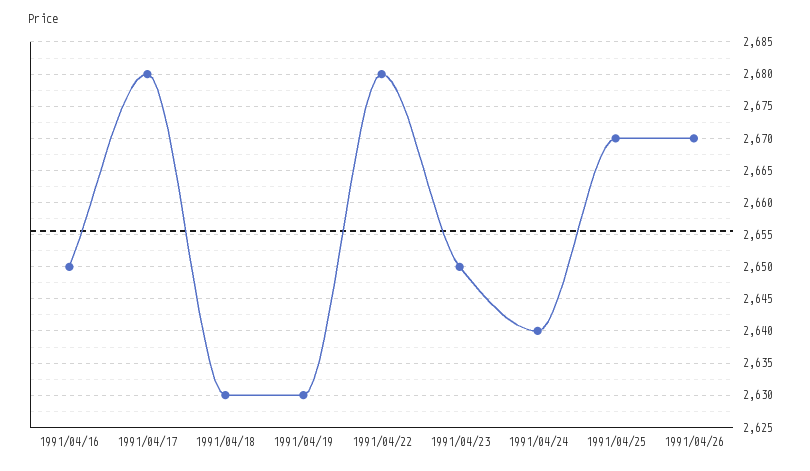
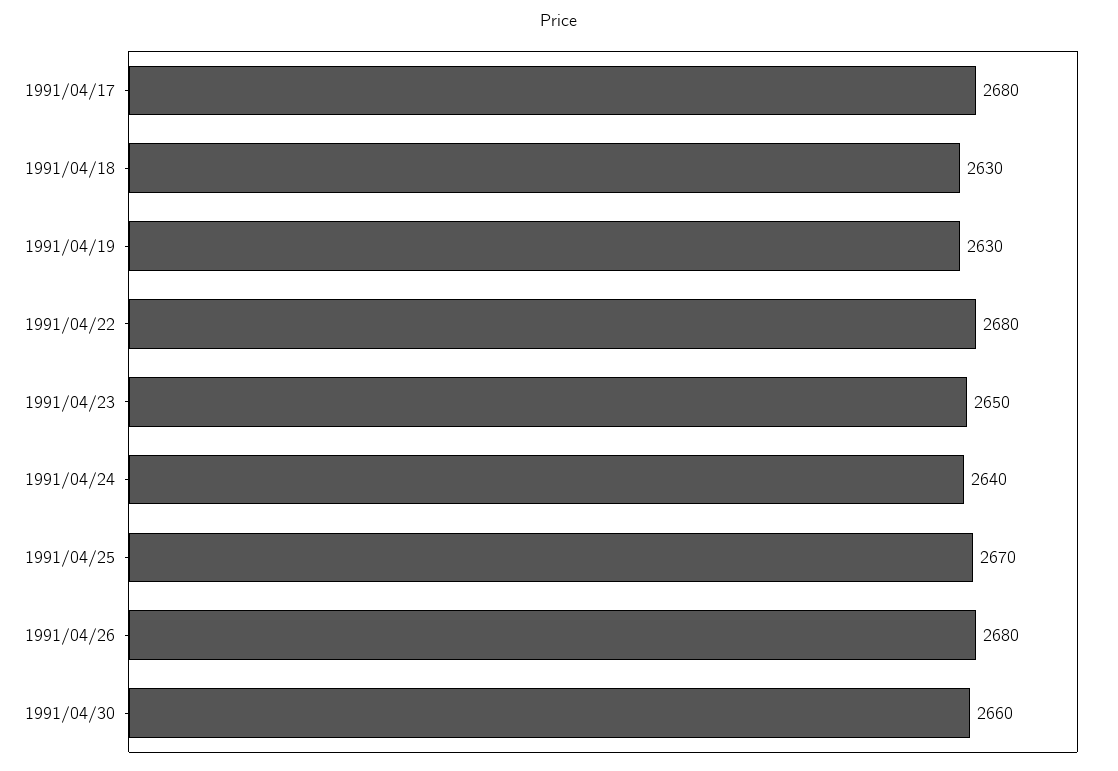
1991/04/16: 2650 -> none
1991/04/26: 2670 -> 2680
1991/04/30: none -> 2660

